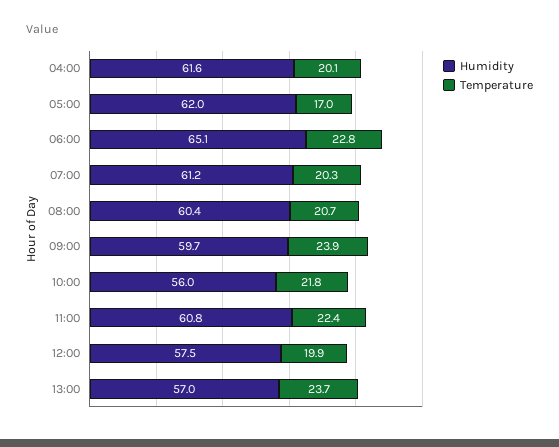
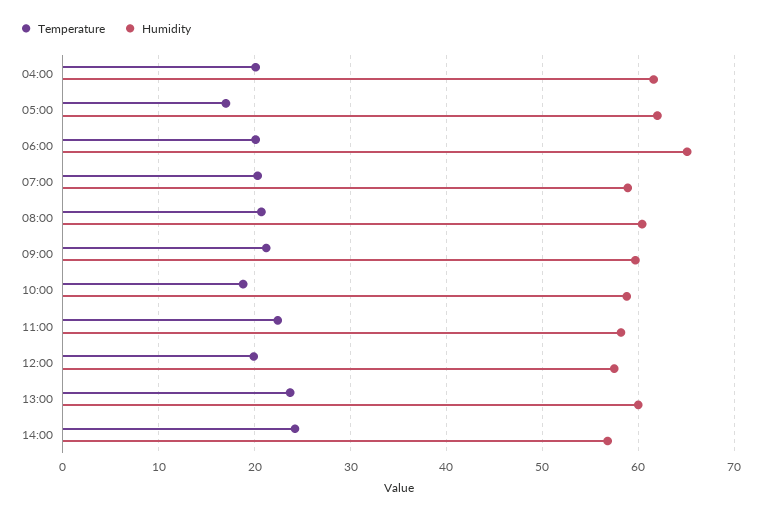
Temperature, 06:00: 22.8 -> 20
Humidity, 07:00: 61.2 -> 59
Temperature, 09:00: 23.9 -> 21
Humidity, 10:00: 56 -> 59
Temperature, 10:00: 21.8 -> 19
Humidity, 11:00: 60.8 -> 58
Humidity, 13:00: 57 -> 60
Temperature, 14:00: none -> 24
Humidity, 14:00: none -> 57

